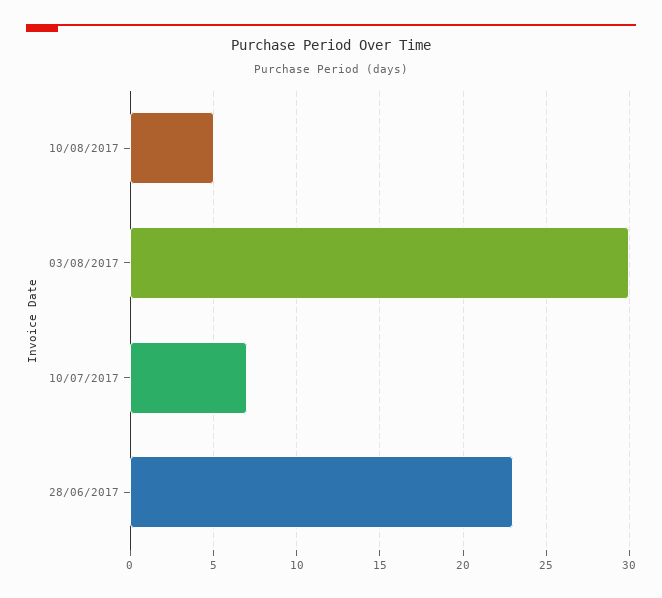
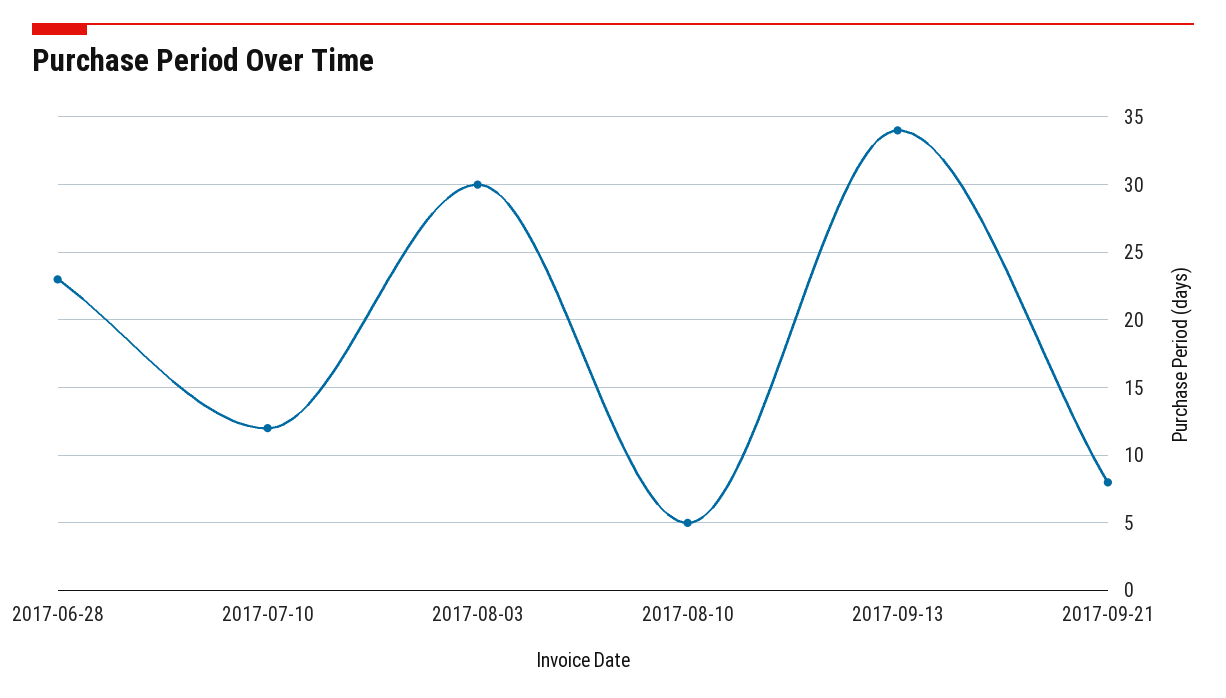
10/07/2017: 7 -> 12
2017-09-13: none -> 34
2017-09-21: none -> 8

